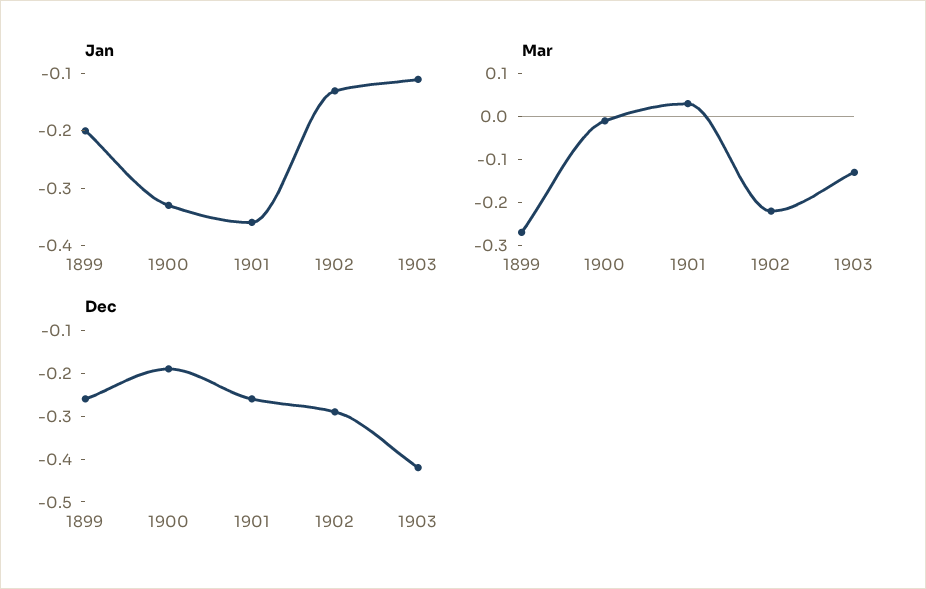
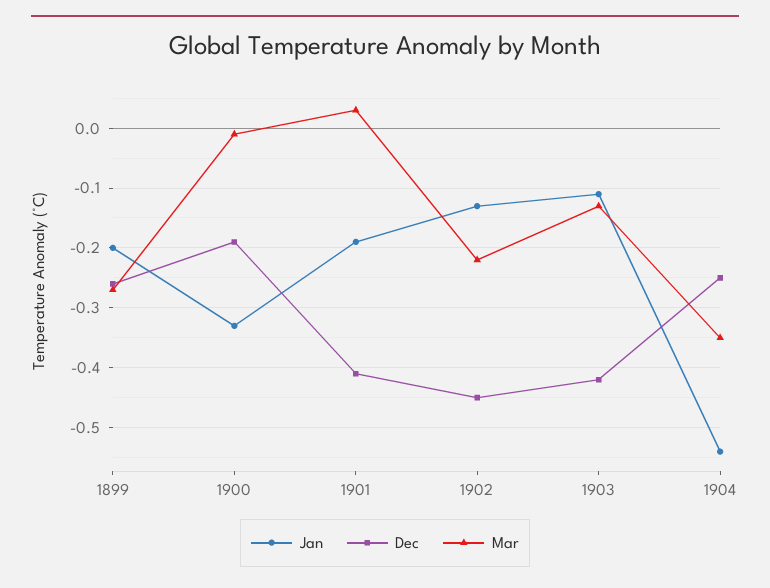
Jan, 1901: -0.35 -> -0.2
Dec, 1901: -0.25 -> -0.4
Dec, 1902: -0.3 -> -0.45
Jan, 1904: none -> -0.55
Dec, 1904: none -> -0.25
Mar, 1904: none -> -0.35

